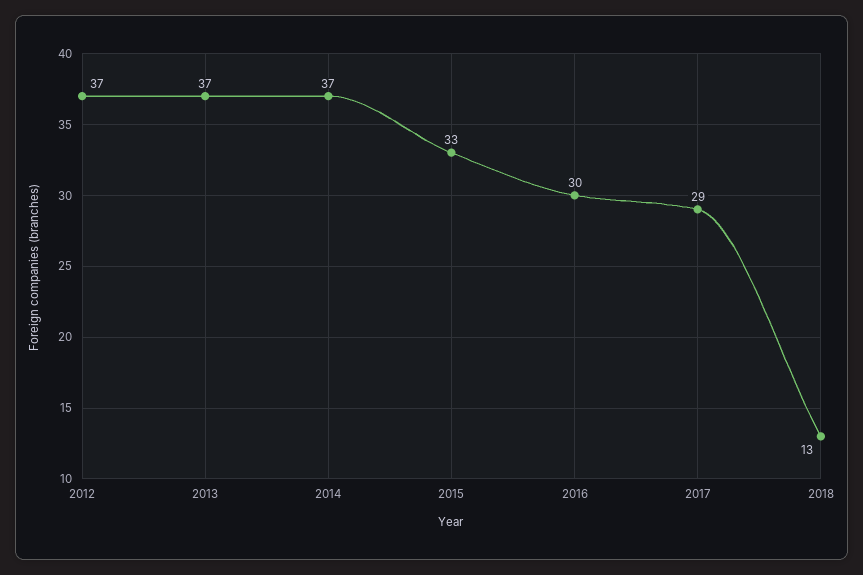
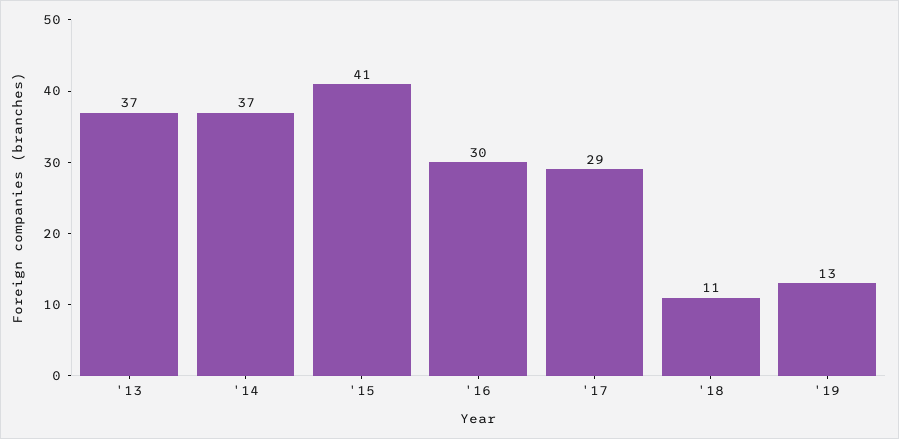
2012: 37 -> none
2015: 33 -> 41
2018: 13 -> 11
'19: none -> 13

